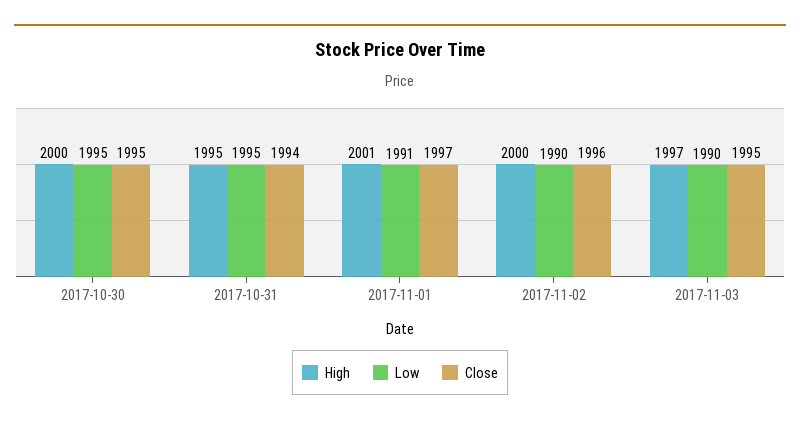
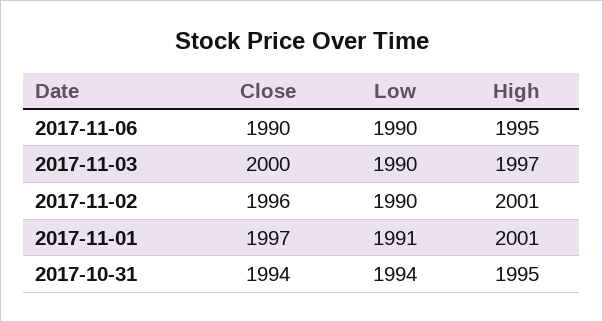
High, 2017-10-30: 2000 -> none
Low, 2017-10-30: 1995 -> none
Close, 2017-10-30: 1995 -> none
Low, 2017-10-31: 1995 -> 1994
High, 2017-11-02: 2000 -> 2001
Close, 2017-11-03: 1995 -> 2000
Close, 2017-11-06: none -> 1990
Low, 2017-11-06: none -> 1990
High, 2017-11-06: none -> 1995

